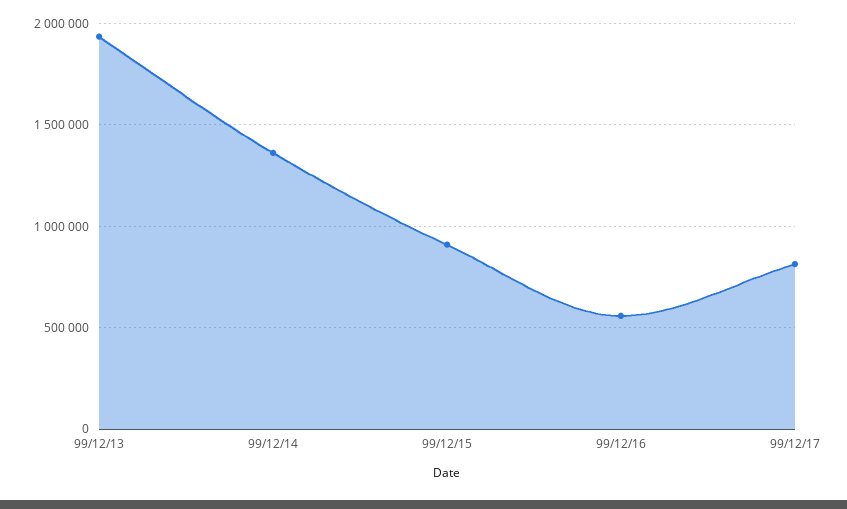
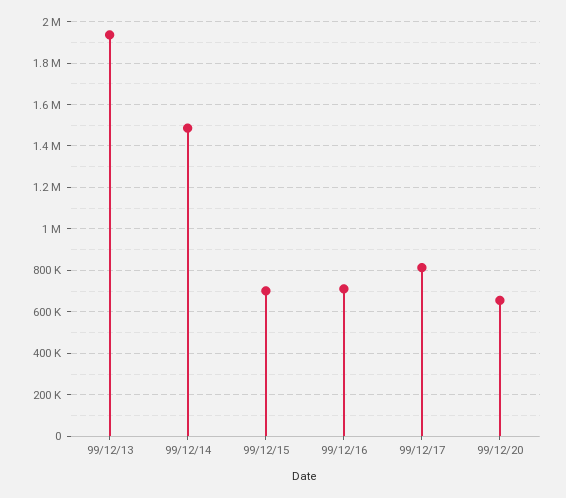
99/12/14: 1350000 -> 1500000
99/12/15: 900000 -> 700000
99/12/16: 550000 -> 700000
99/12/20: none -> 650000

